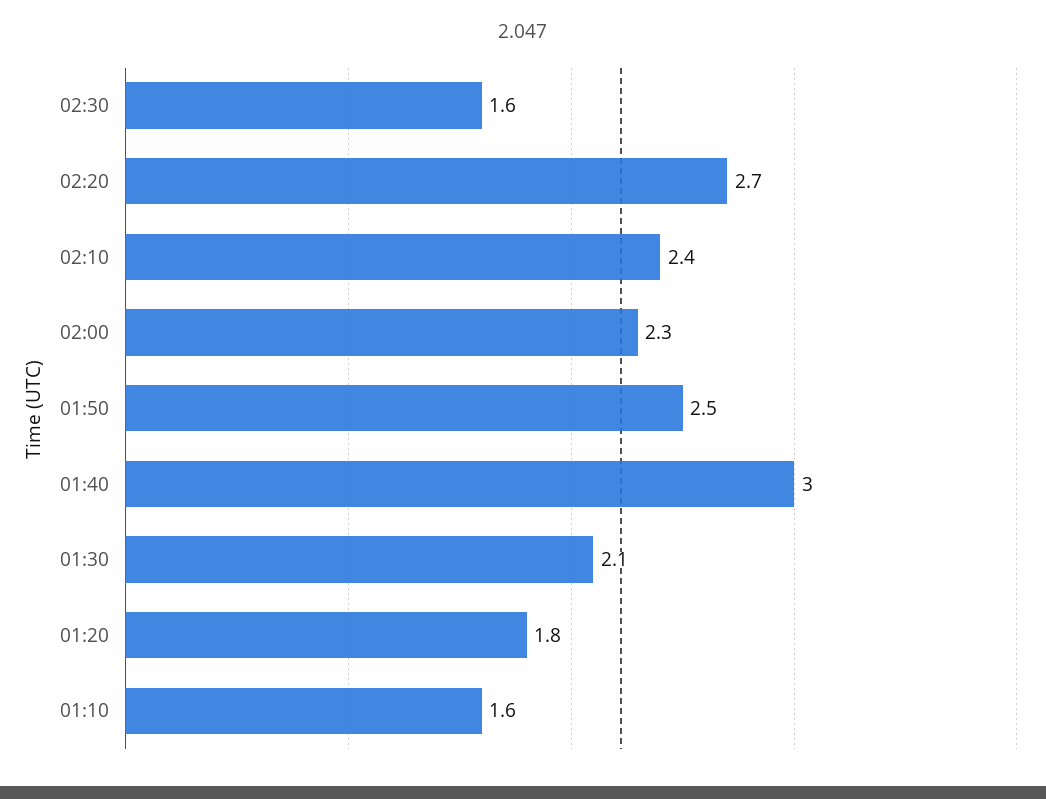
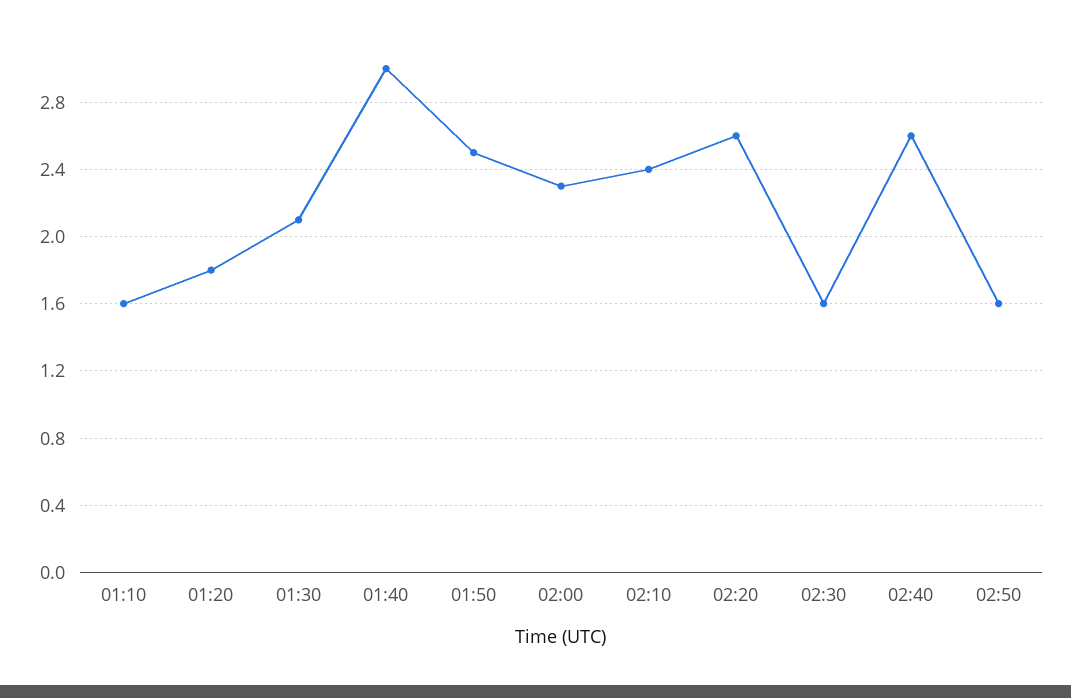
02:20: 2.7 -> 2.6
02:40: none -> 2.6
02:50: none -> 1.6

